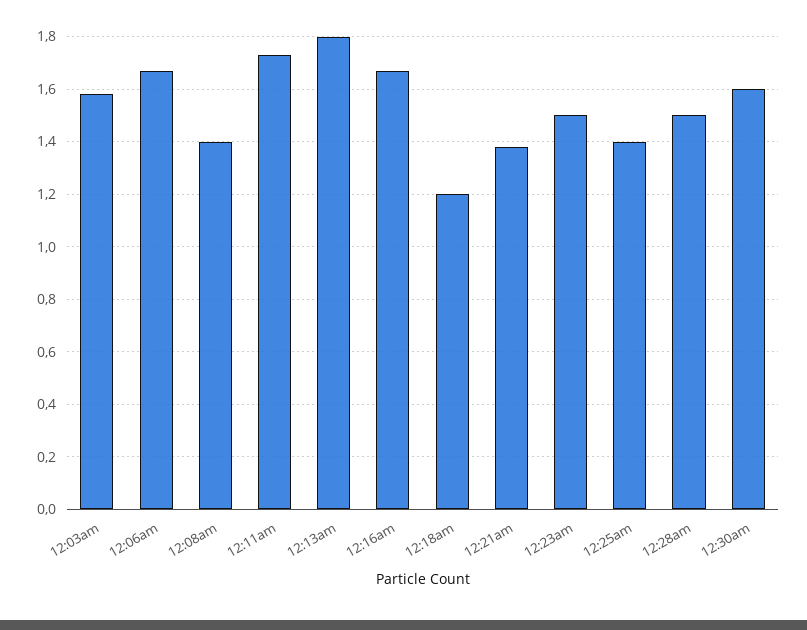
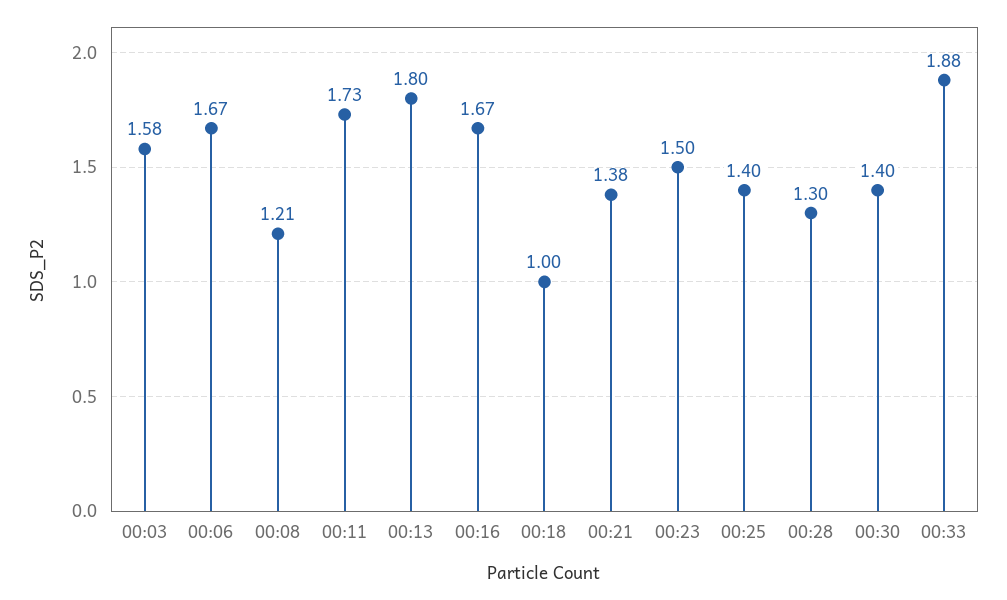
12:08am: 1.4 -> 1.21
12:18am: 1.2 -> 1
12:28am: 1.5 -> 1.3
12:30am: 1.6 -> 1.4
00:33: none -> 1.88

